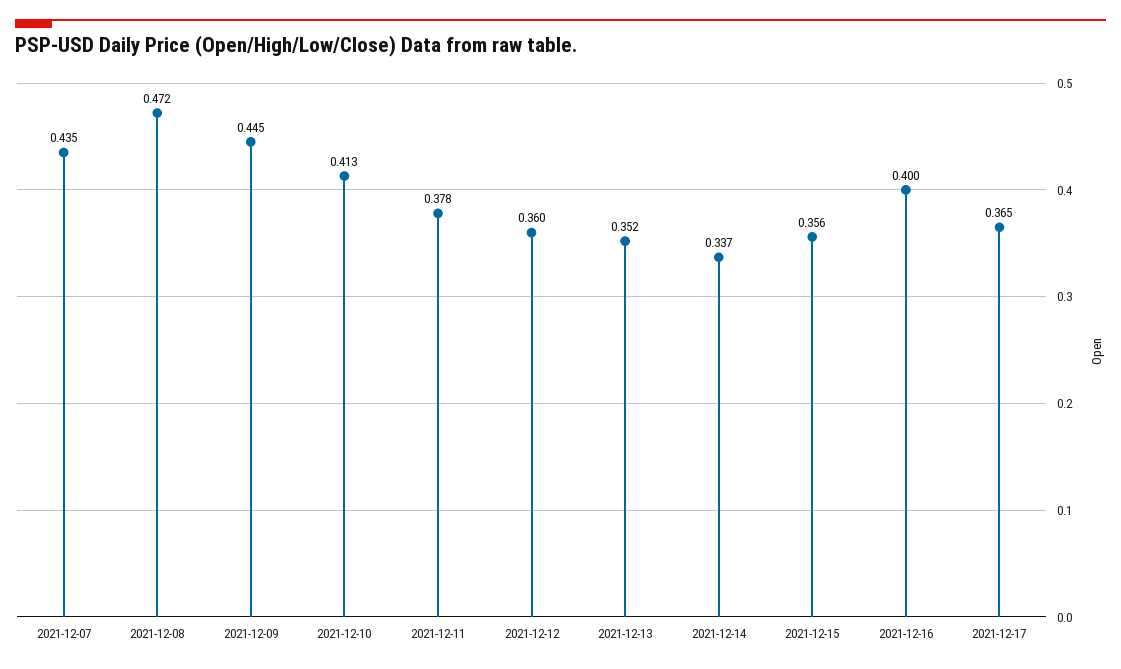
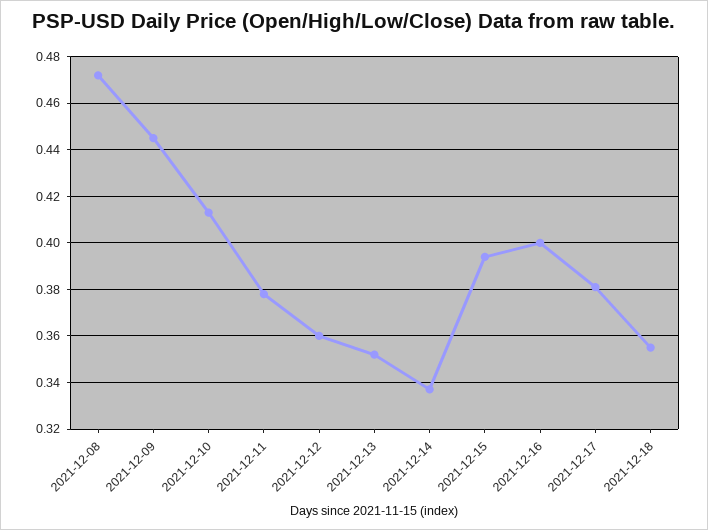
2021-12-07: 0.435 -> none
2021-12-15: 0.356 -> 0.395
2021-12-17: 0.365 -> 0.38
2021-12-18: none -> 0.355

